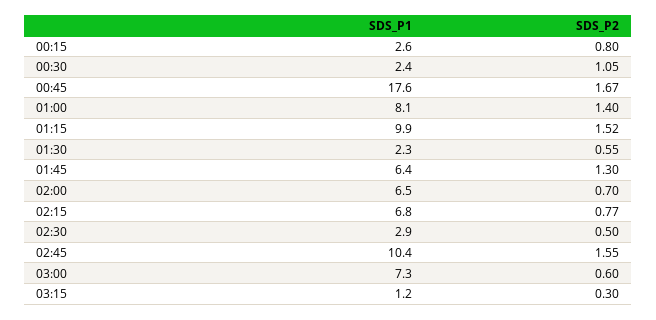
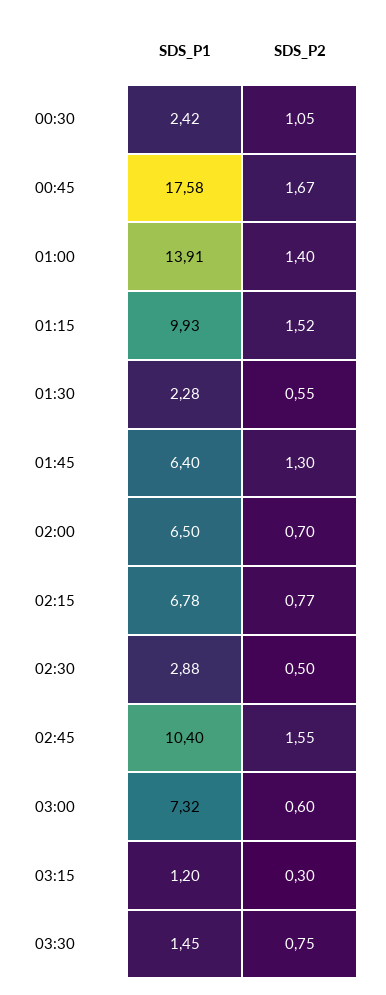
SDS_P1, 00:15: 2.6 -> none
SDS_P2, 00:15: 0.8 -> none
SDS_P1, 01:00: 8.1 -> 13.91
SDS_P1, 03:30: none -> 1.45
SDS_P2, 03:30: none -> 0.75

